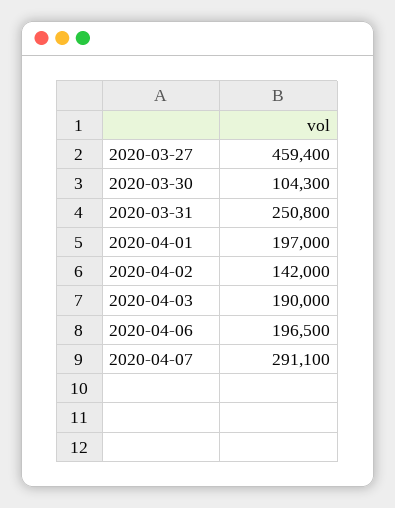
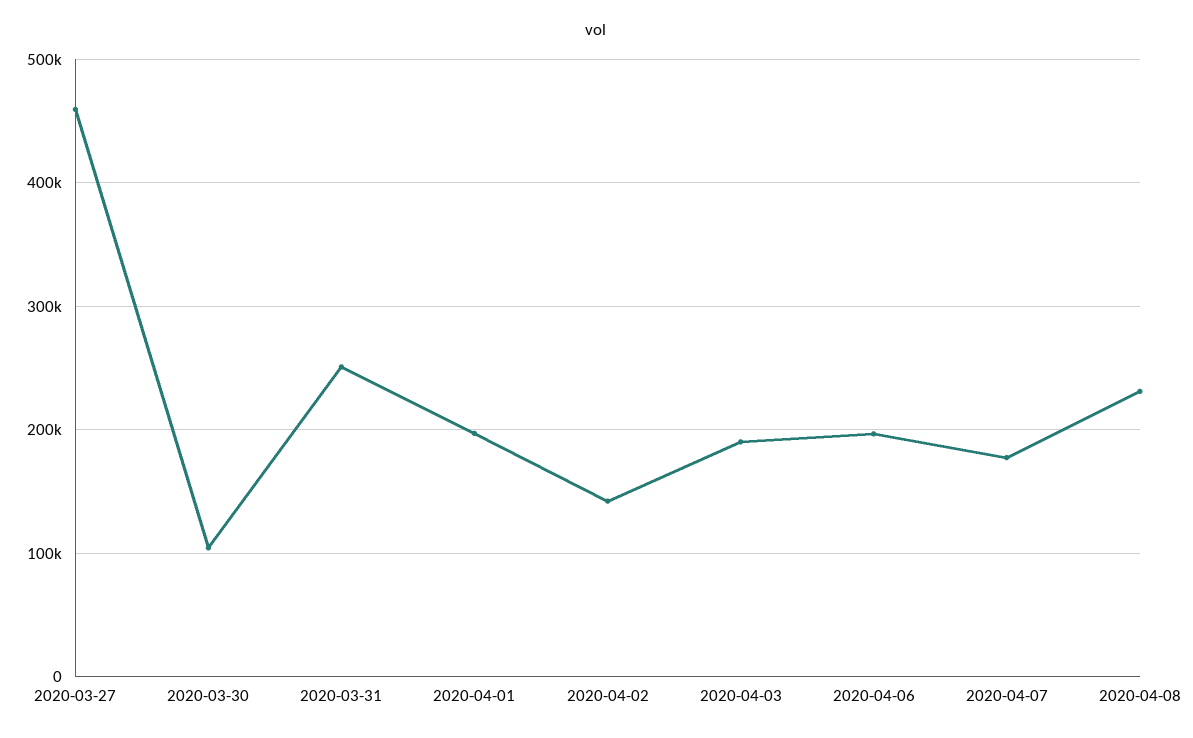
2020-04-07: 291100 -> 180000
2020-04-08: none -> 230000

